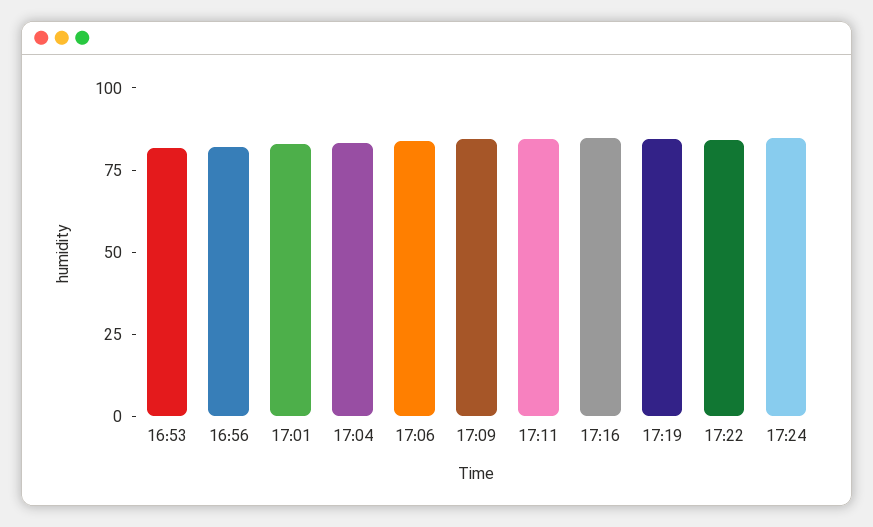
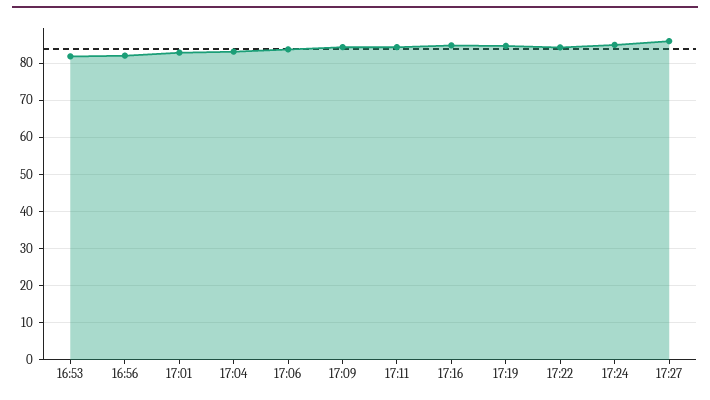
17:27: none -> 86

